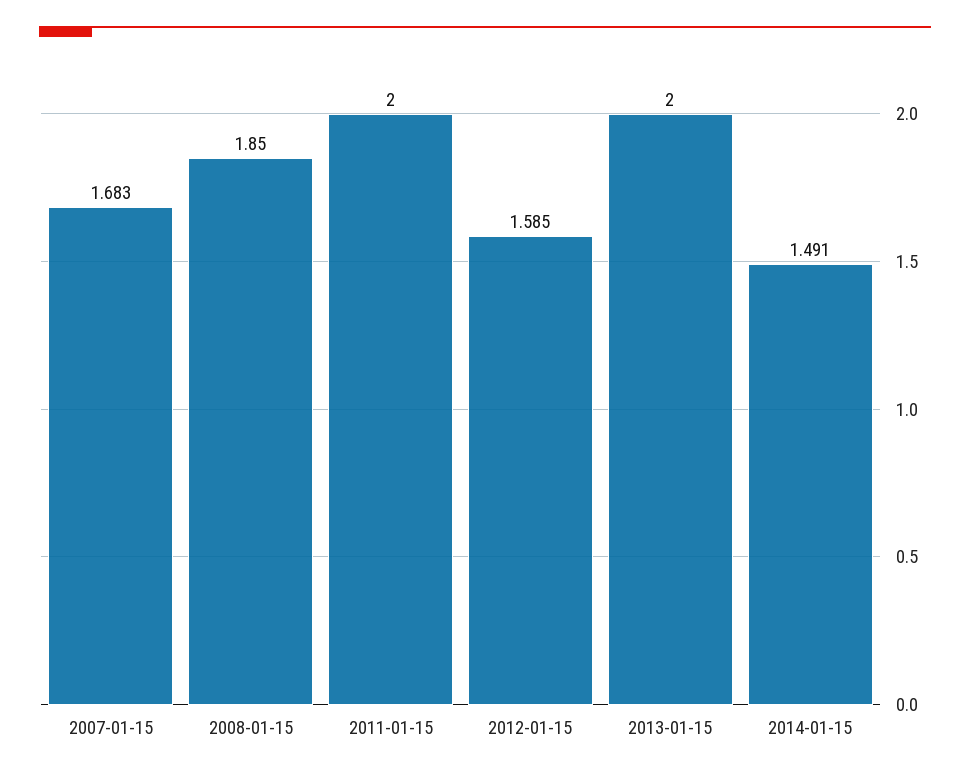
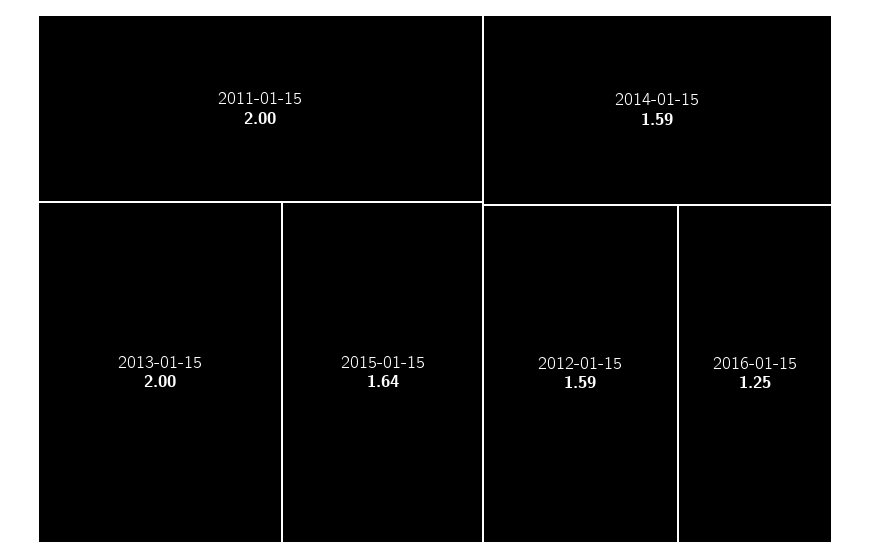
2007-01-15: 1.683 -> none
2008-01-15: 1.85 -> none
2014-01-15: 1.491 -> 1.59
2015-01-15: none -> 1.64
2016-01-15: none -> 1.25

